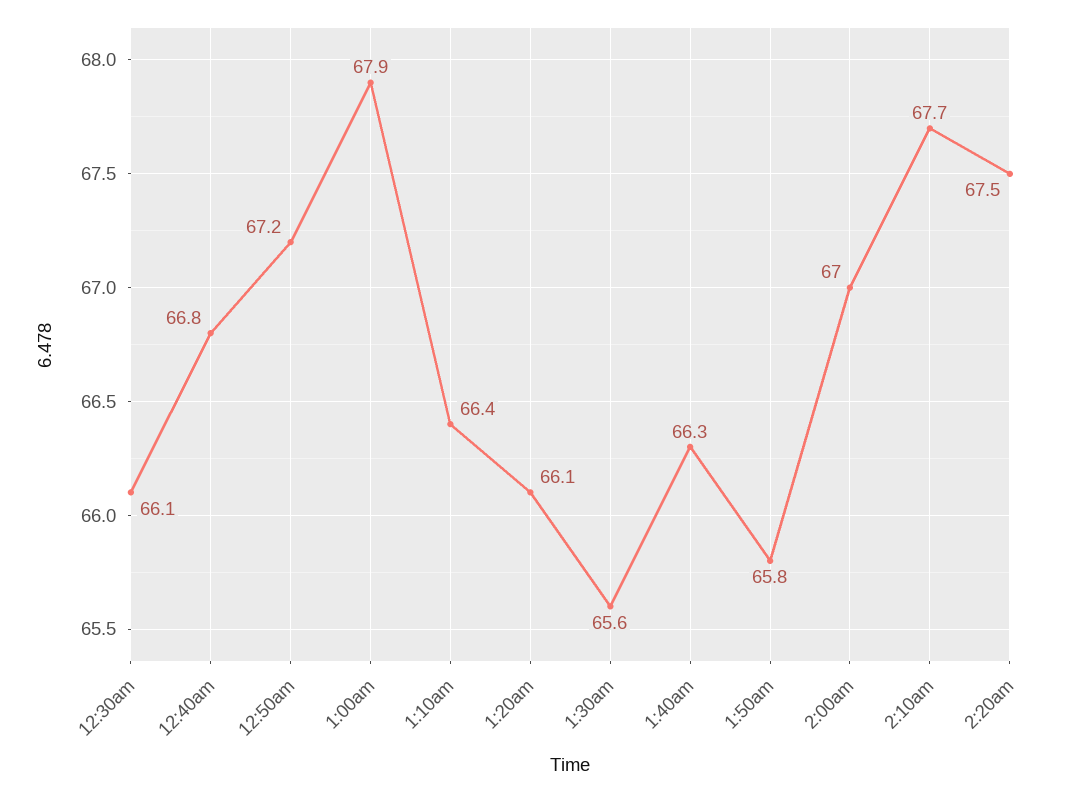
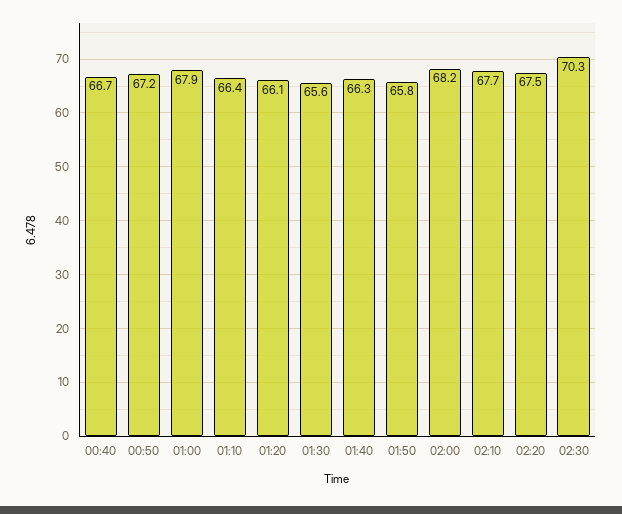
12:30am: 66.1 -> none
12:40am: 66.8 -> 66.7
2:00am: 67 -> 68.2
02:30: none -> 70.3

